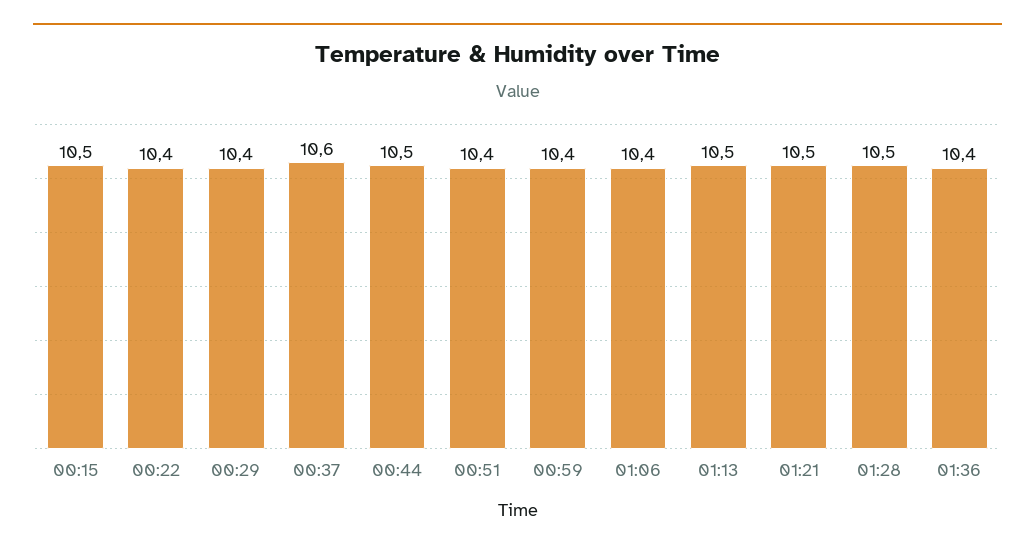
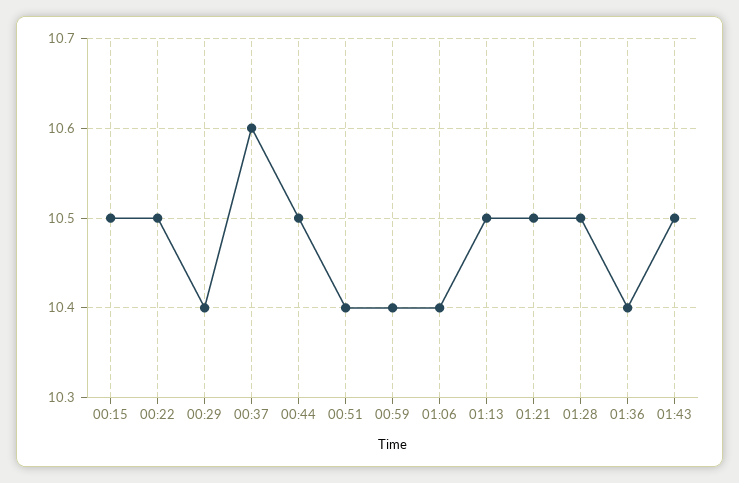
00:22: 10.4 -> 10.5
01:43: none -> 10.5

